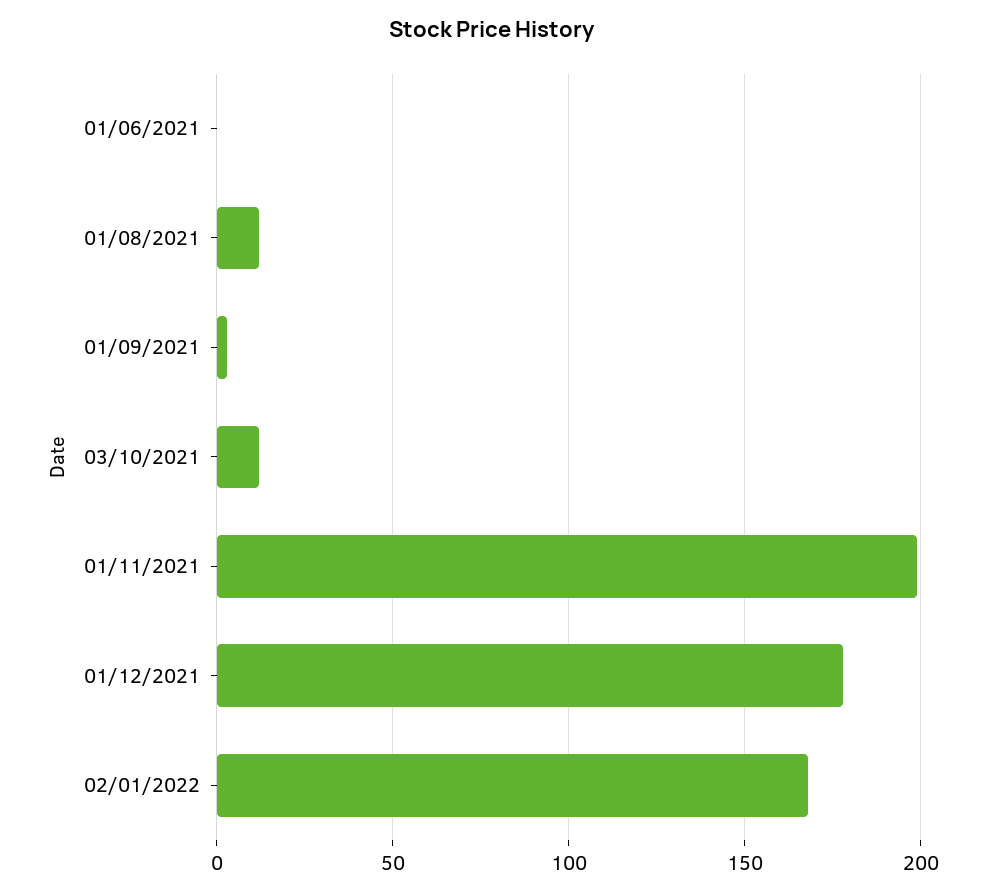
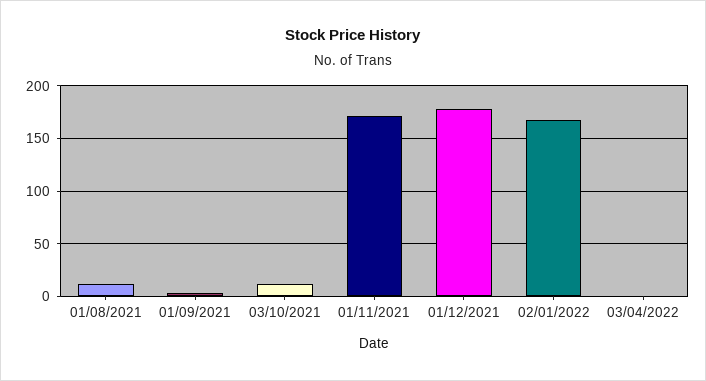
01/06/2021: 0 -> none
01/11/2021: 200 -> 170
03/04/2022: none -> 0

